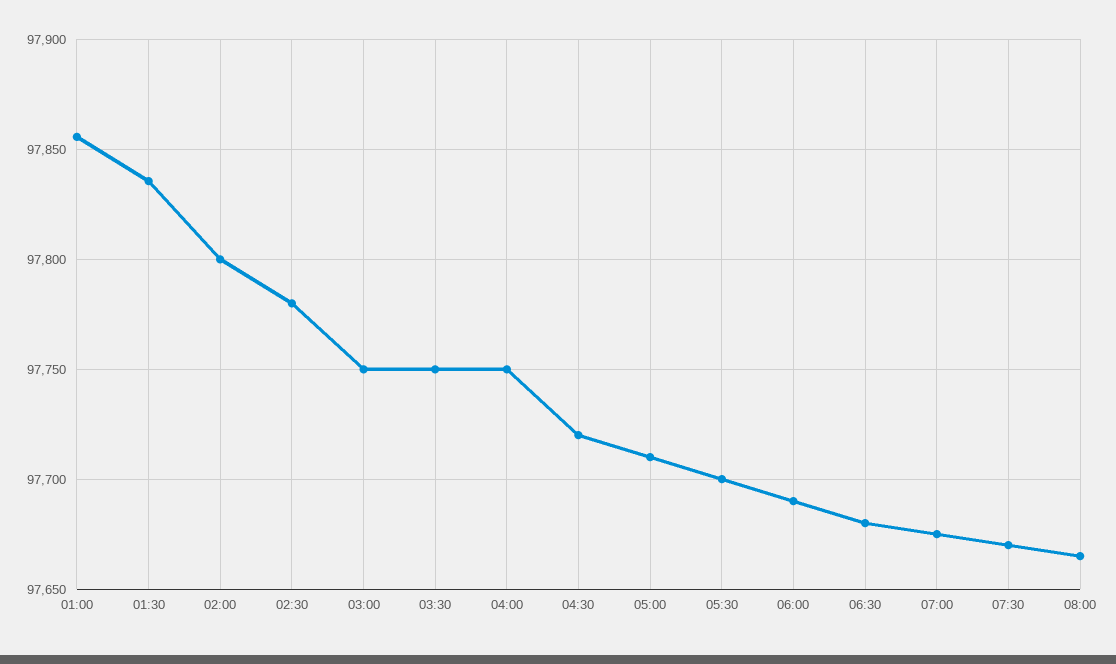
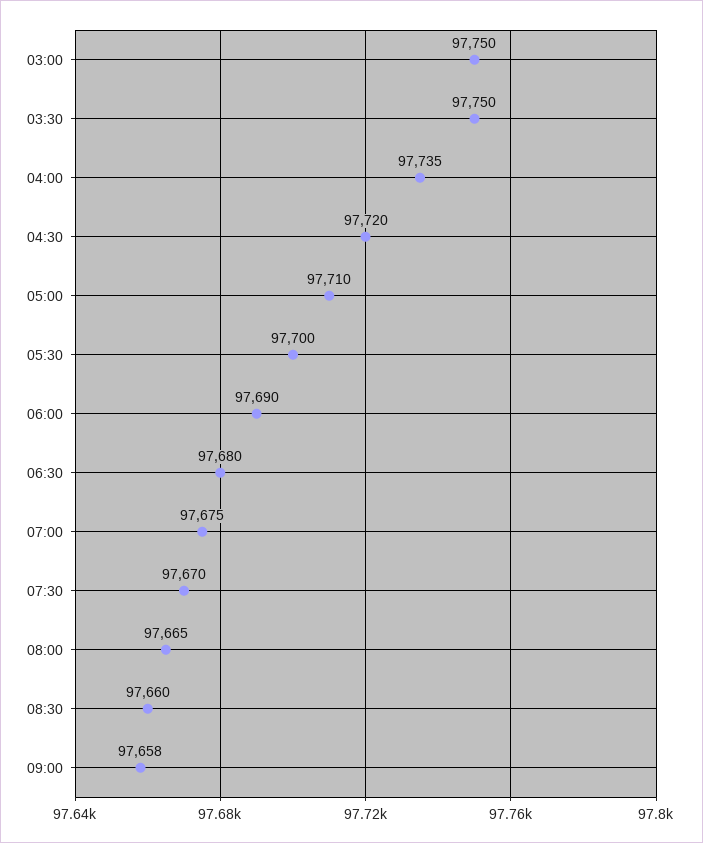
01:00: 97855 -> none
01:30: 97835 -> none
02:00: 97800 -> none
02:30: 97780 -> none
04:00: 97750 -> 97735
08:30: none -> 97660
09:00: none -> 97658

